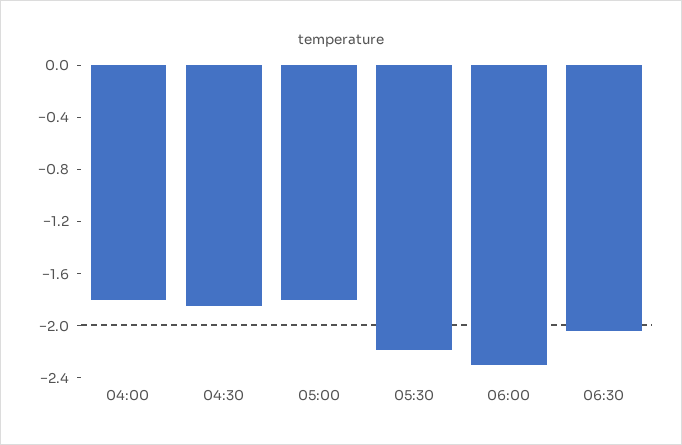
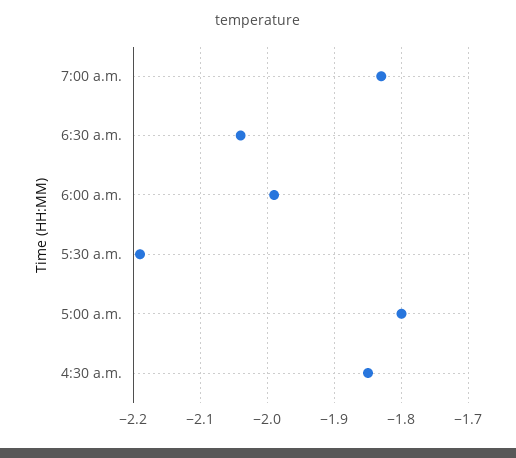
04:00: -1.8 -> none
06:00: -2.3 -> -1.99
7:00 a.m.: none -> -1.83

